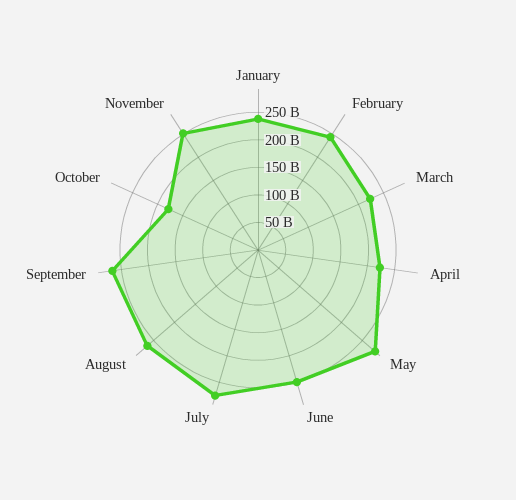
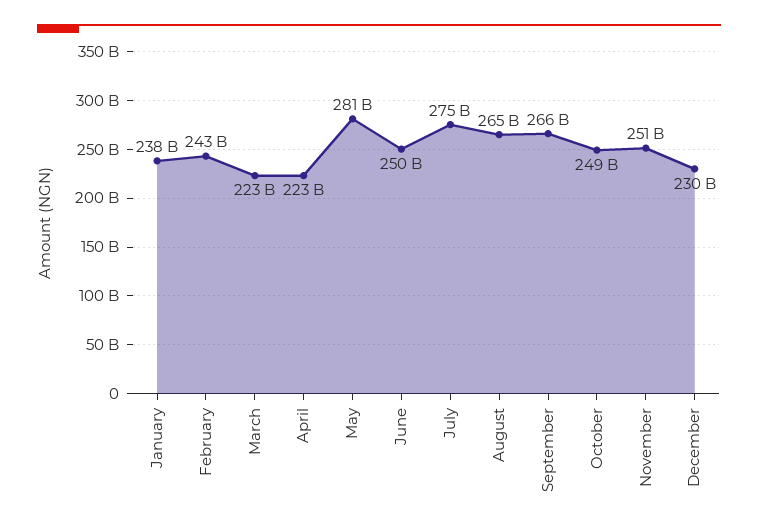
October: 175000000000 -> 249000000000
December: none -> 230000000000

